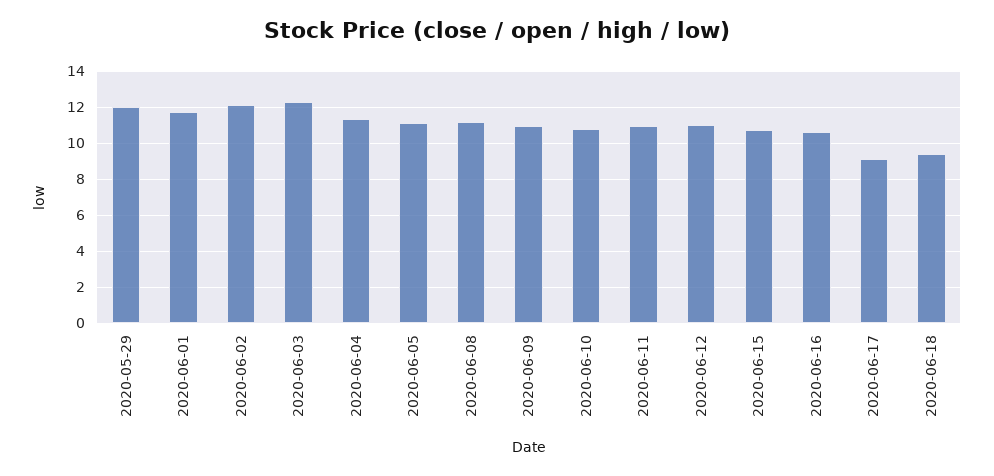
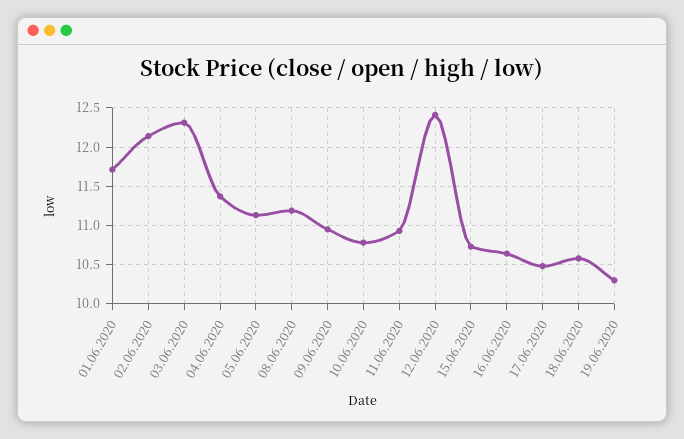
2020-05-29: 12 -> none
2020-06-12: 11 -> 12.4
2020-06-17: 9 -> 10.5
2020-06-18: 9.5 -> 10.6
19.06.2020: none -> 10.3

